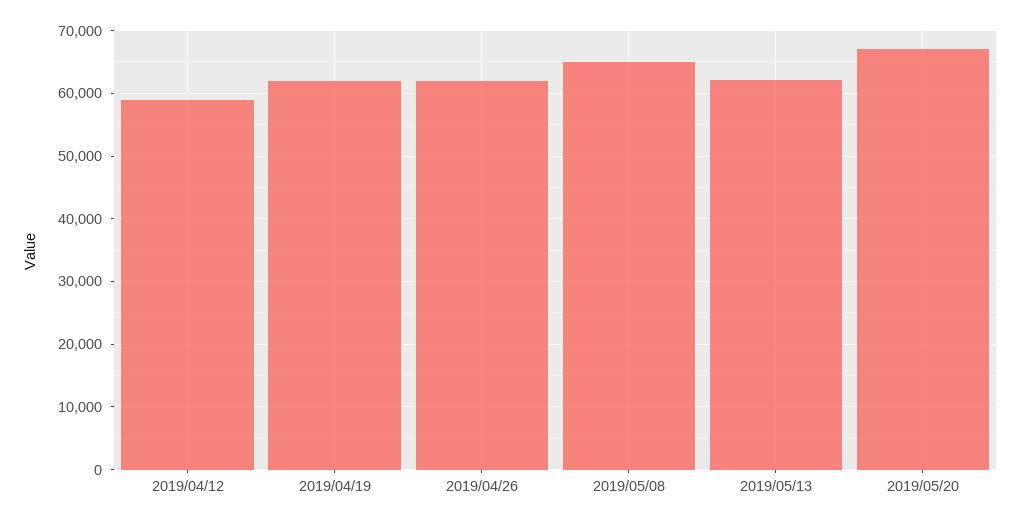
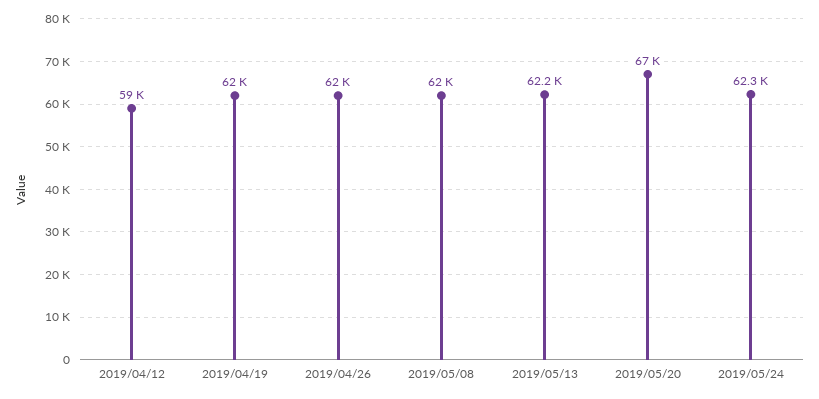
2019/05/08: 65000 -> 62000
2019/05/24: none -> 62300

